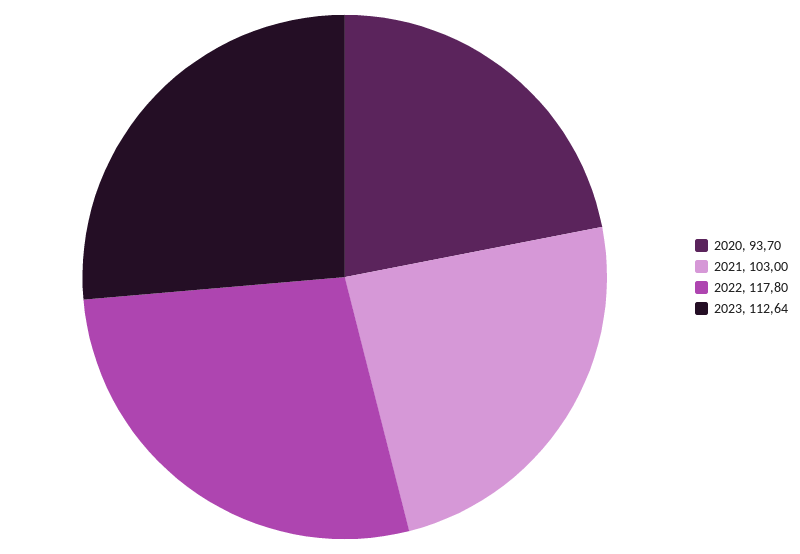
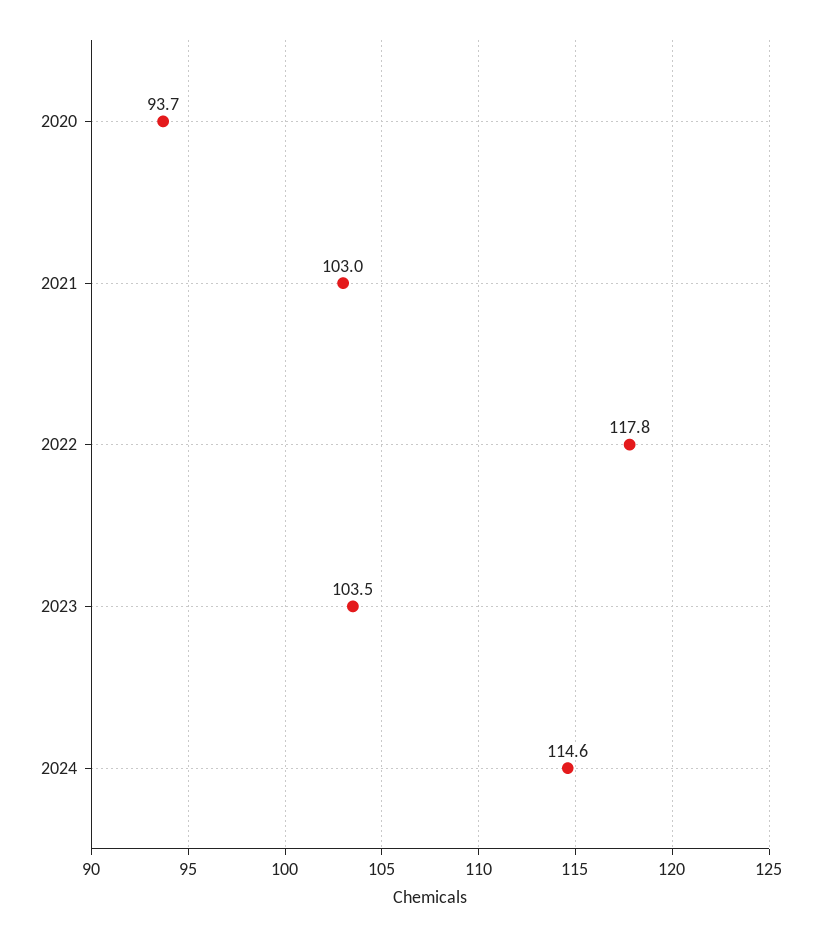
2023: 112.64 -> 103.5
2024: none -> 114.6

